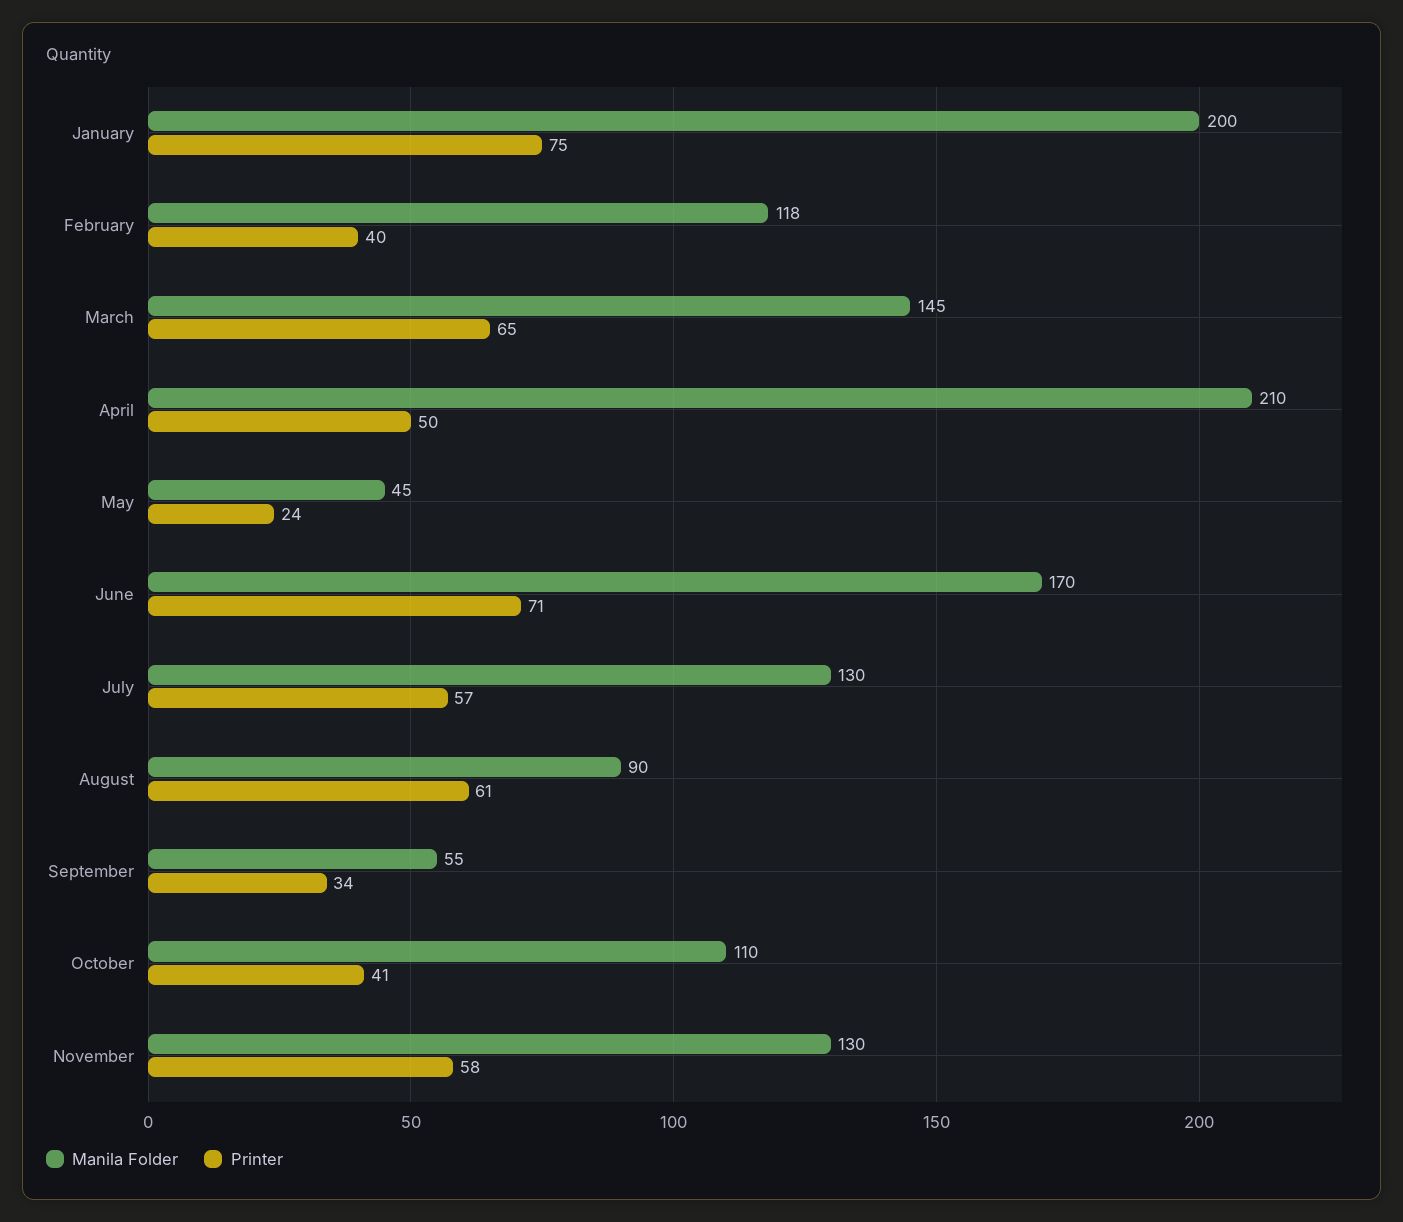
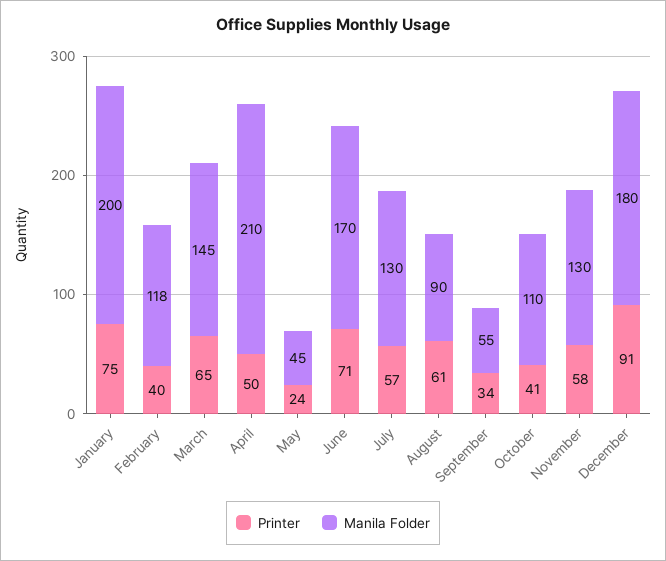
Printer, December: none -> 91
Manila Folder, December: none -> 180

